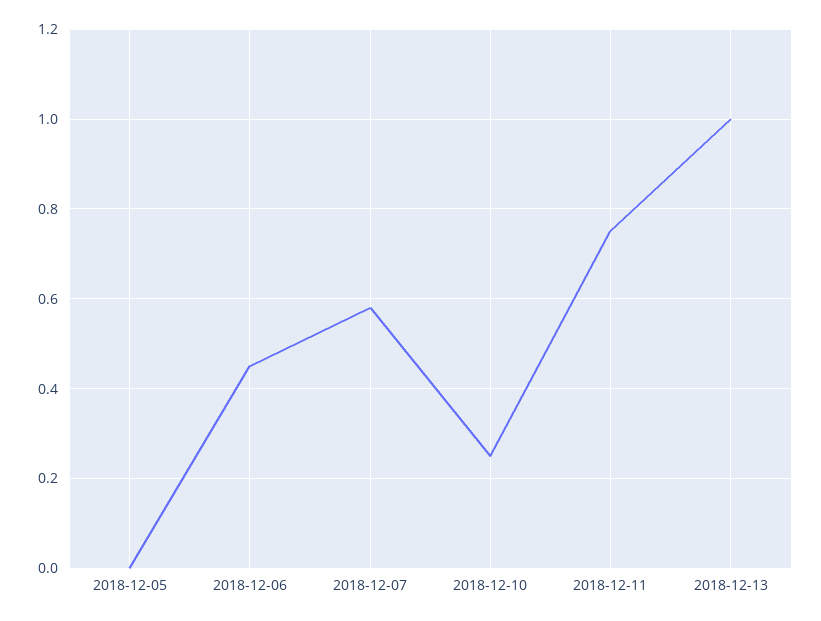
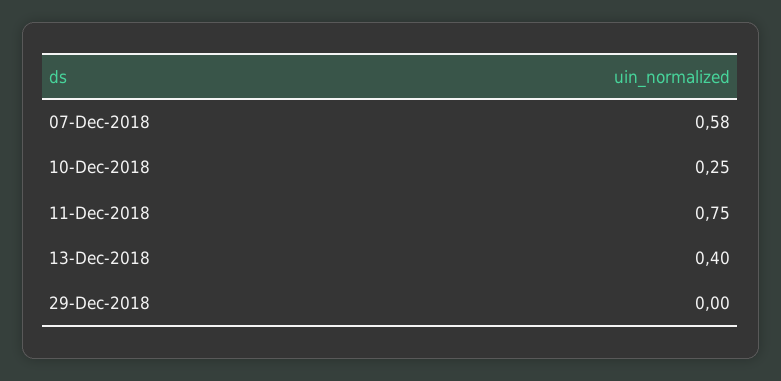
2018-12-05: 0 -> none
2018-12-06: 0.45 -> none
2018-12-13: 1 -> 0.4
29-Dec-2018: none -> 0

